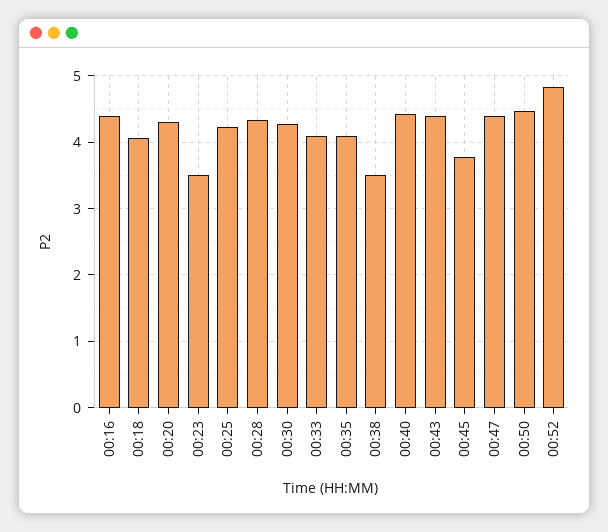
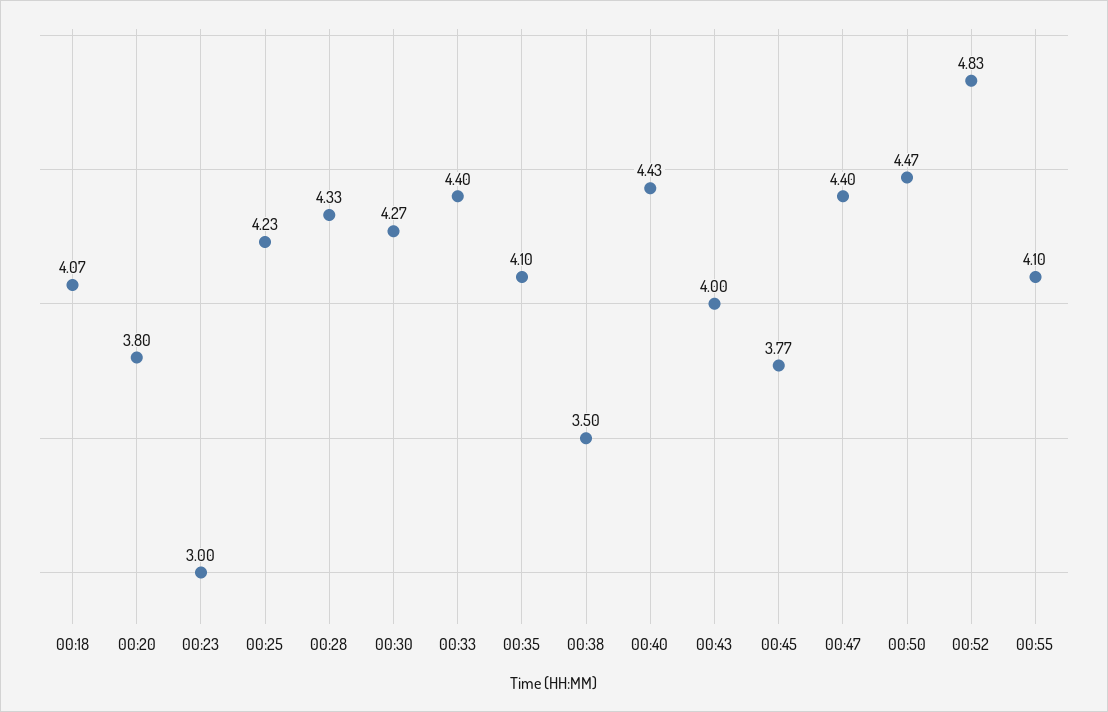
00:16: 4.4 -> none
00:20: 4.3 -> 3.8
00:23: 3.5 -> 3
00:33: 4.1 -> 4.4
00:43: 4.4 -> 4
00:55: none -> 4.1

